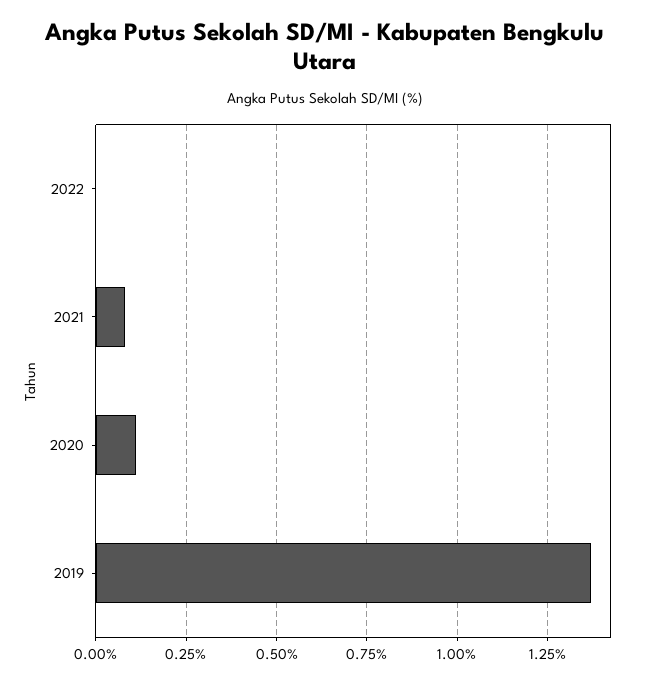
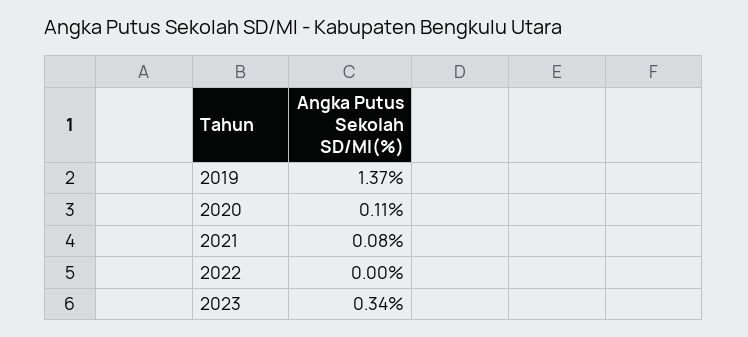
2023: none -> 0.34

